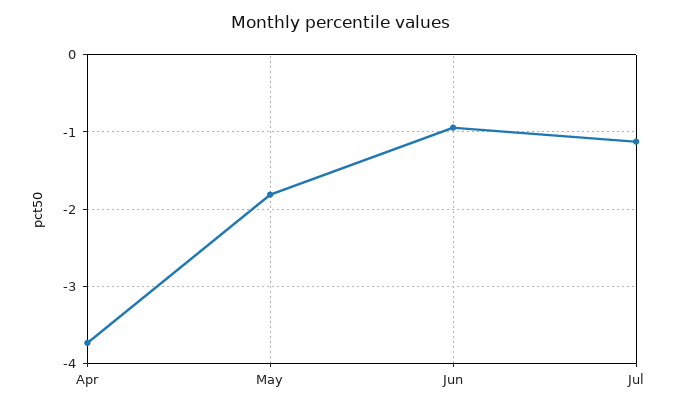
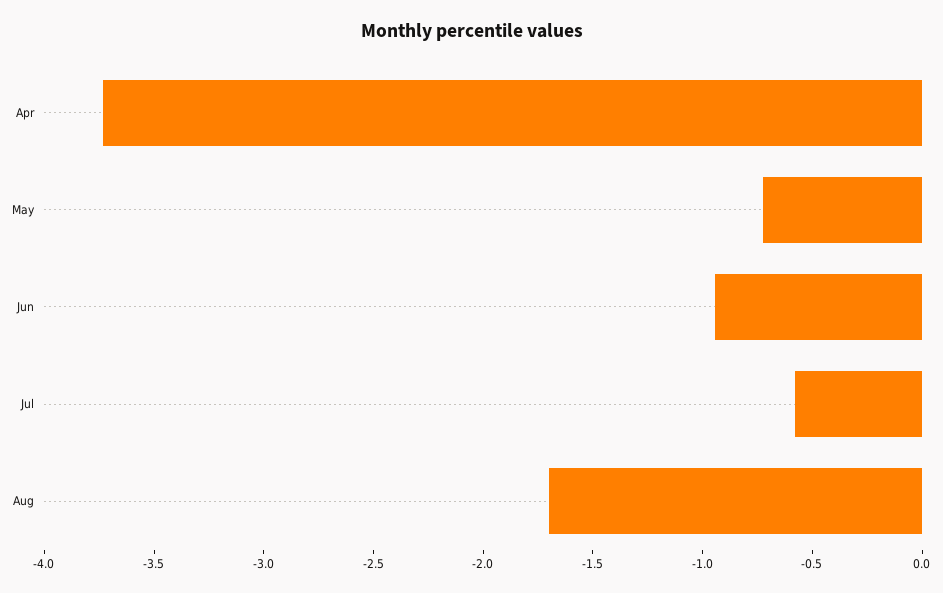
May: -1.8 -> -0.7
Jul: -1.1 -> -0.6
Aug: none -> -1.7

